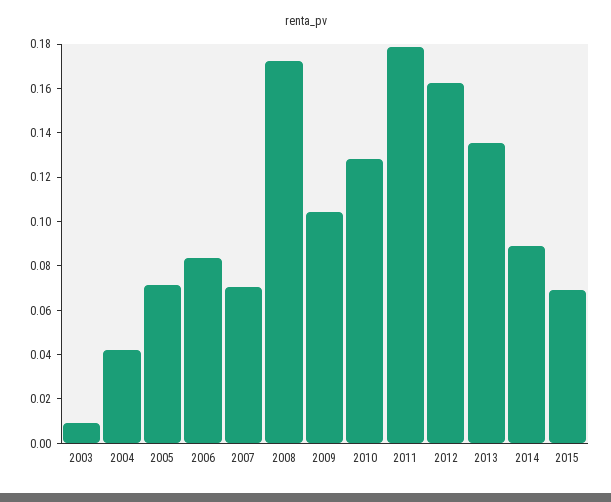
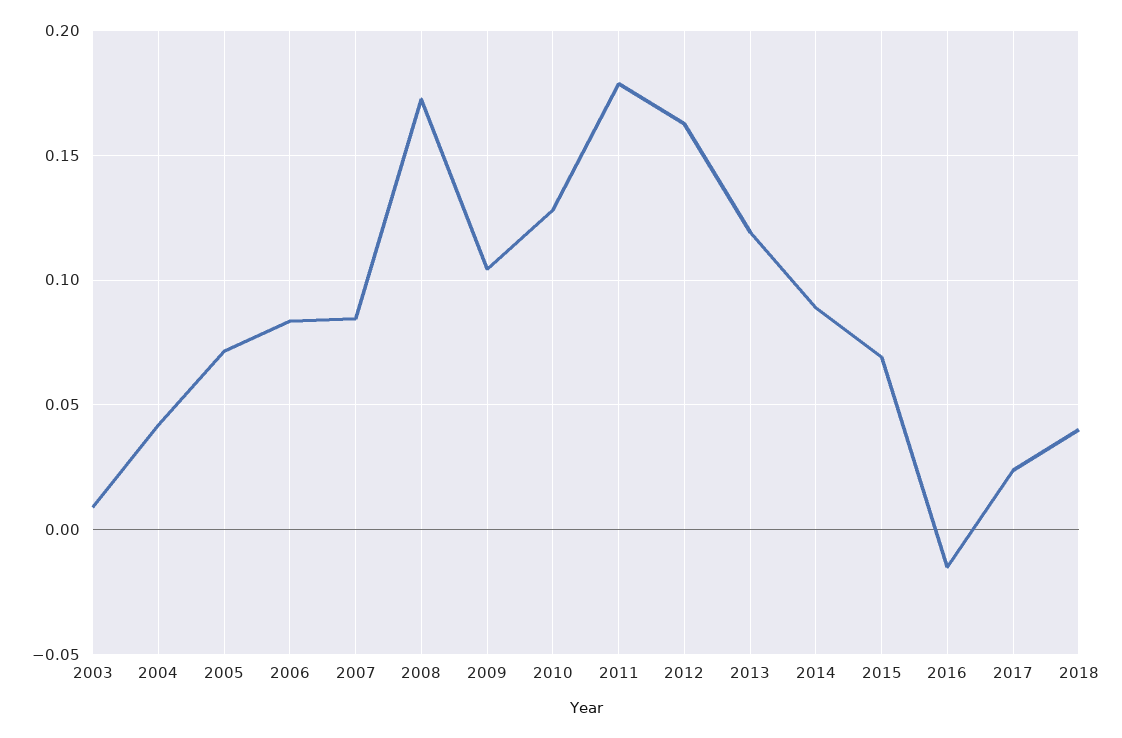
2007: 0.07 -> 0.085
2013: 0.135 -> 0.12
2016: none -> -0.015
2017: none -> 0.025
2018: none -> 0.04

